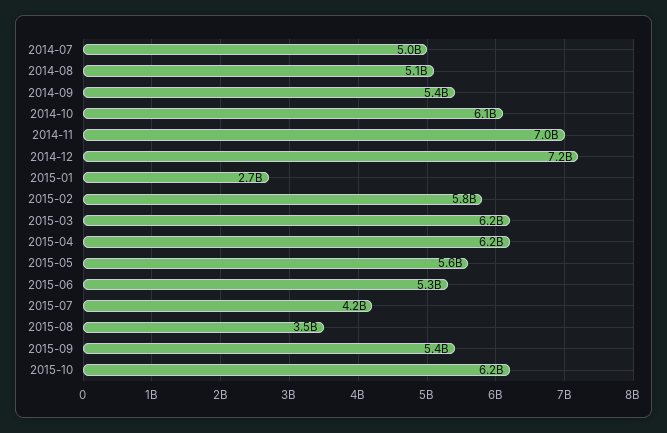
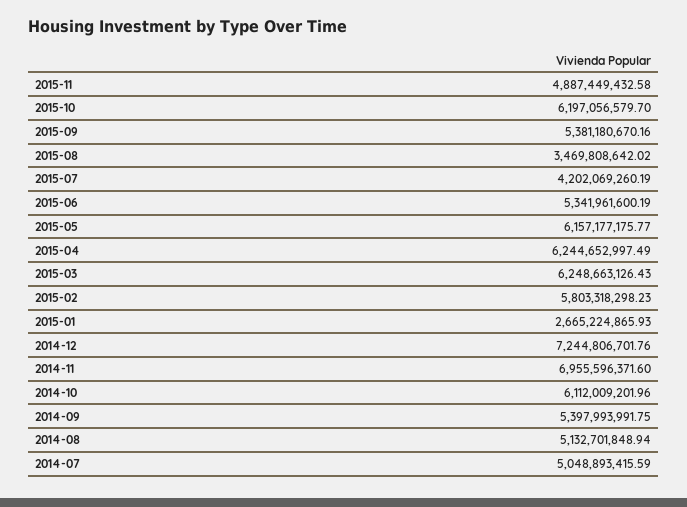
2015-05: 5600000000 -> 6157177175.77
2015-11: none -> 4887449432.58

